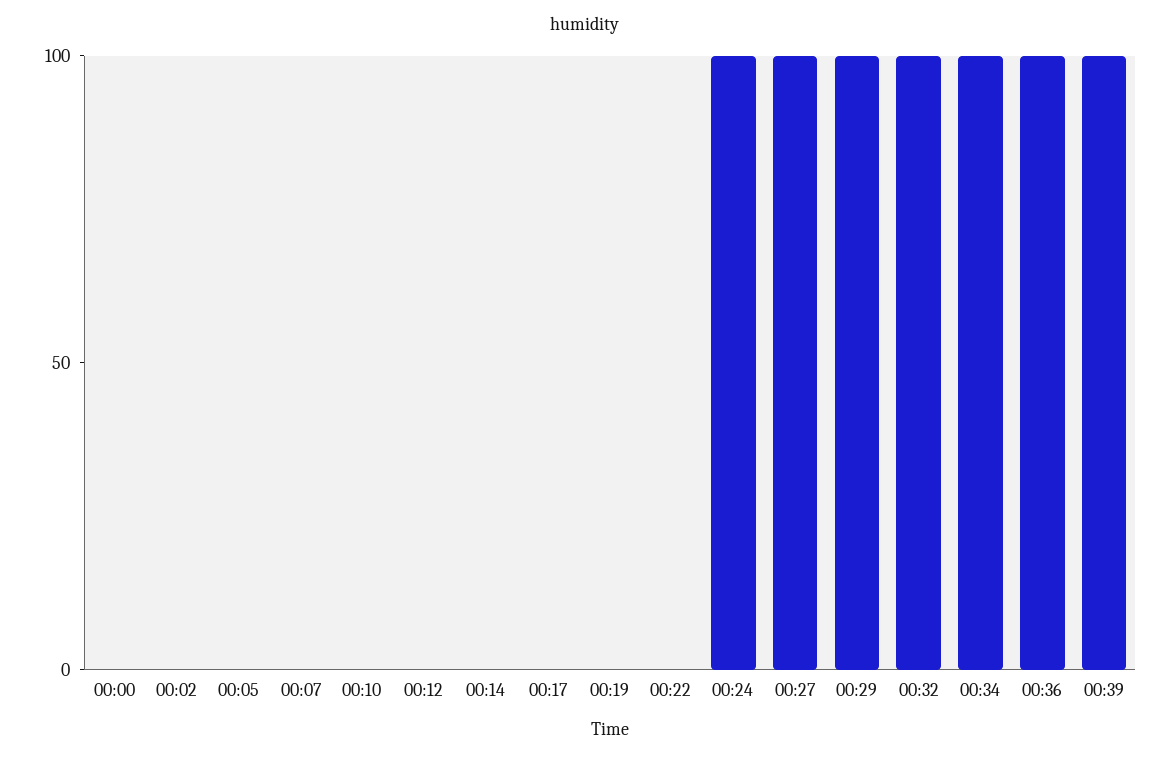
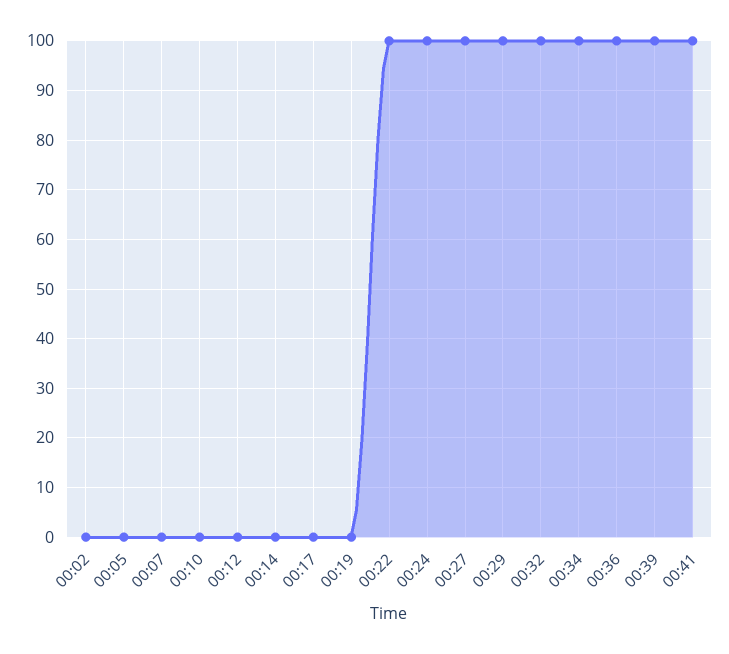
00:00: 0 -> none
00:22: 0 -> 100
00:41: none -> 100

